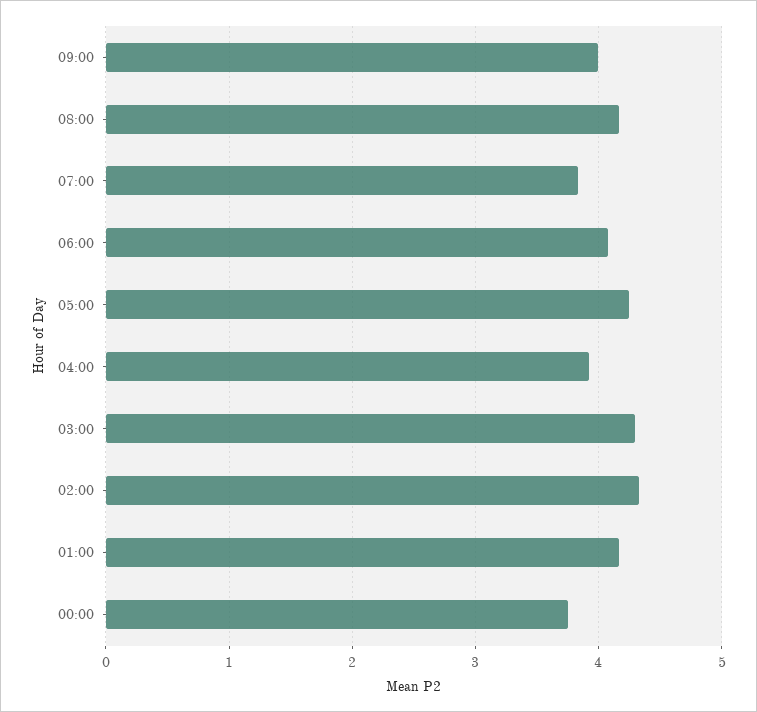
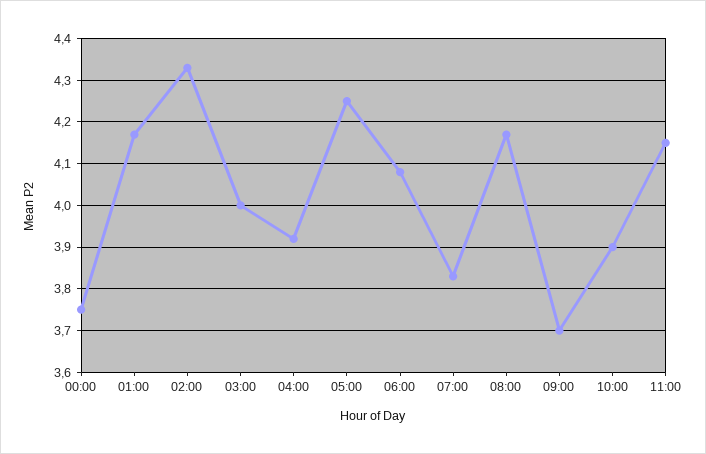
09:00: 4 -> 3.7
03:00: 4.3 -> 4
10:00: none -> 3.9
11:00: none -> 4.15

